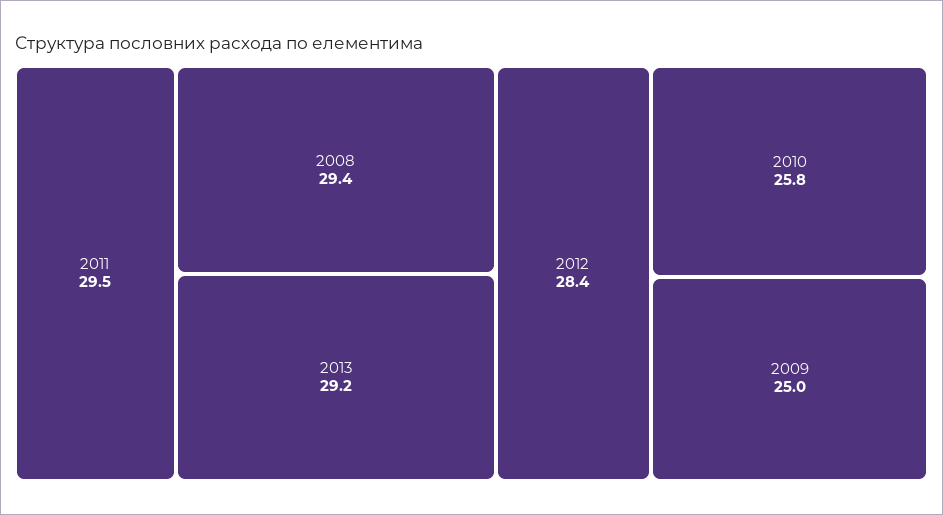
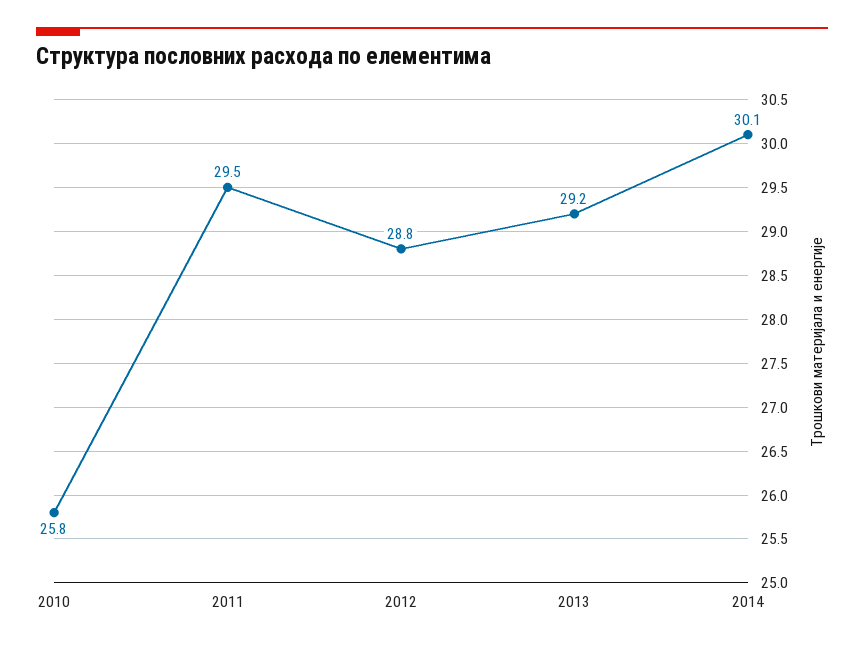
2008: 29.4 -> none
2012: 28.4 -> 28.8
2009: 25 -> none
2014: none -> 30.1

